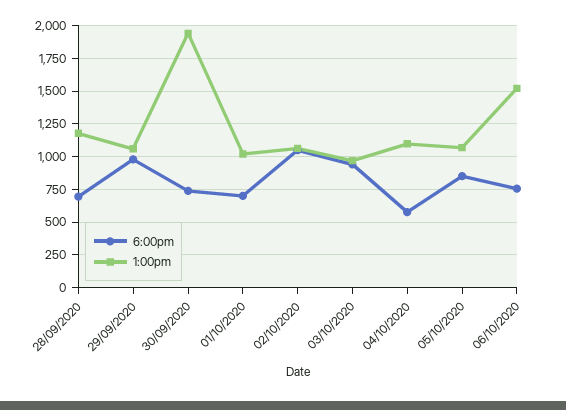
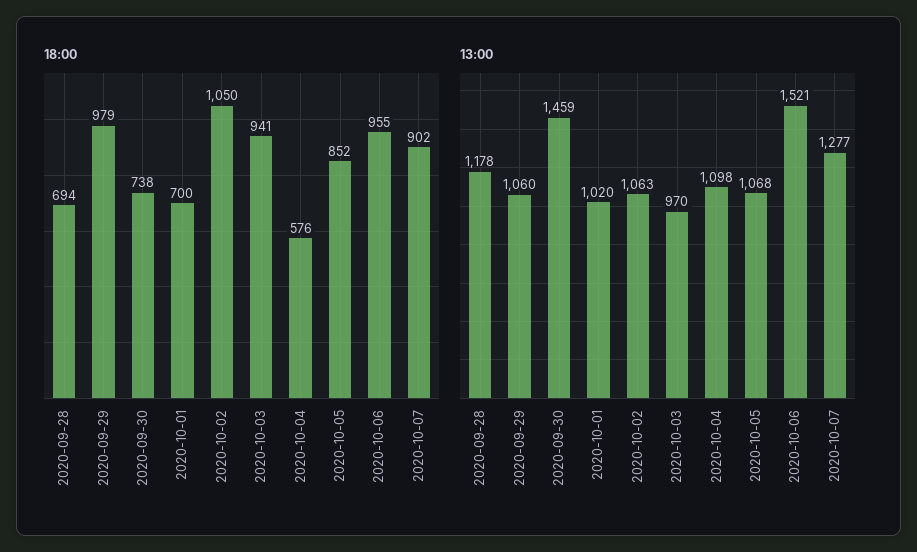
1:00pm, 30/09/2020: 1950 -> 1459
6:00pm, 06/10/2020: 750 -> 955
6:00pm, 2020-10-07: none -> 902
1:00pm, 2020-10-07: none -> 1277

